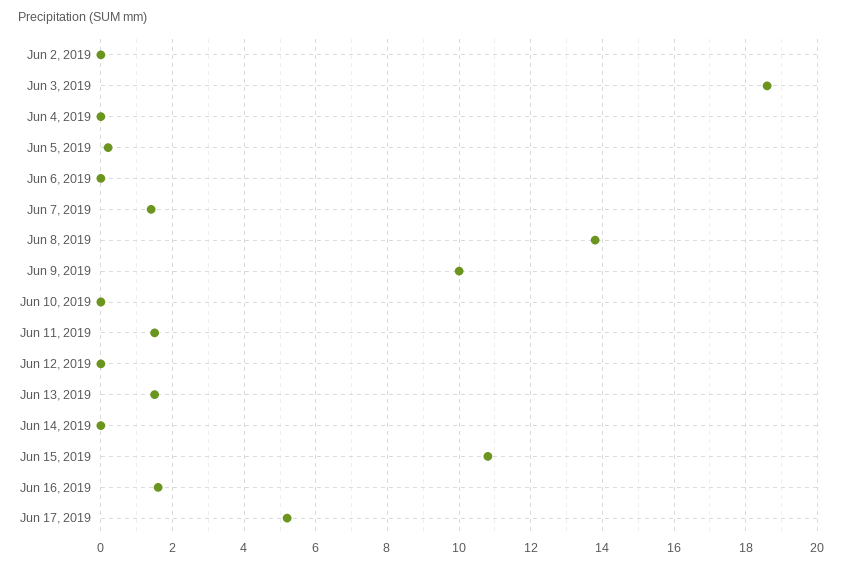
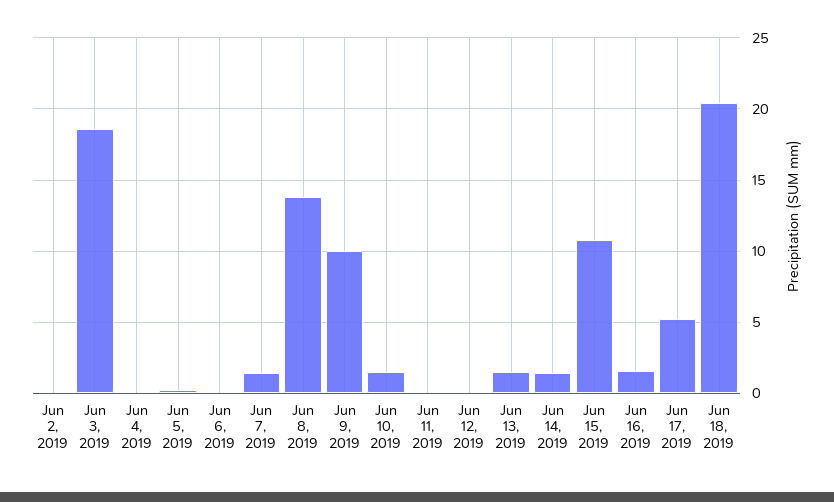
Jun 10, 2019: 0 -> 1.5
Jun 11, 2019: 1.5 -> 0
Jun 14, 2019: 0 -> 1.5
Jun 18, 2019: none -> 20.5

